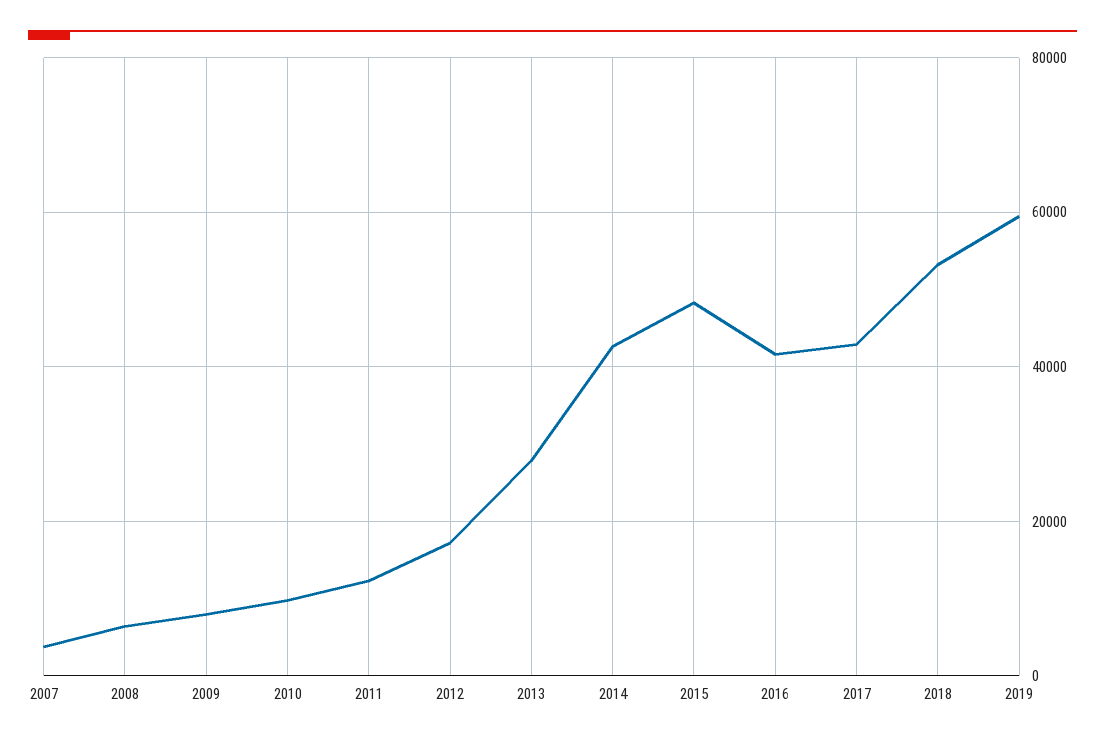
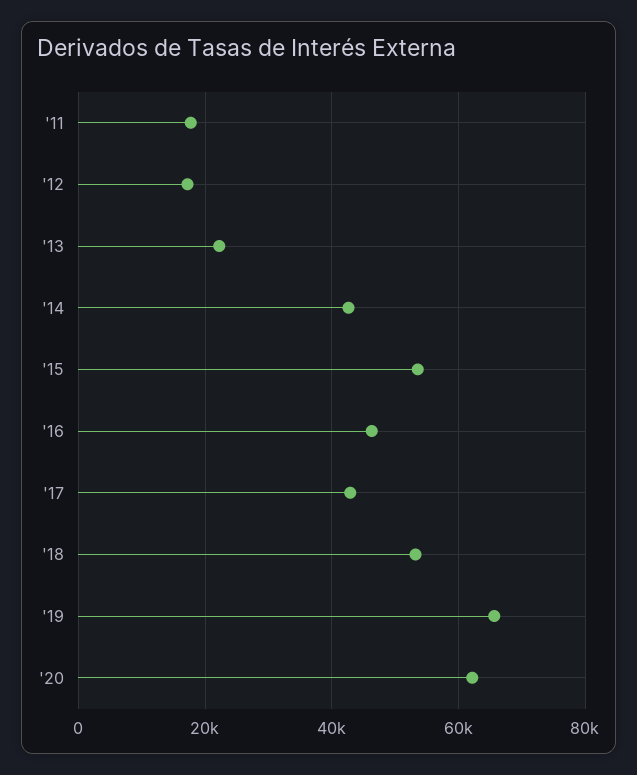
2007: 4000 -> none
2008: 6000 -> none
2009: 8000 -> none
2010: 10000 -> none
2011: 12000 -> 18000
2013: 28000 -> 22000
2015: 48000 -> 54000
2016: 42000 -> 46000
2019: 60000 -> 66000
'20: none -> 62000

